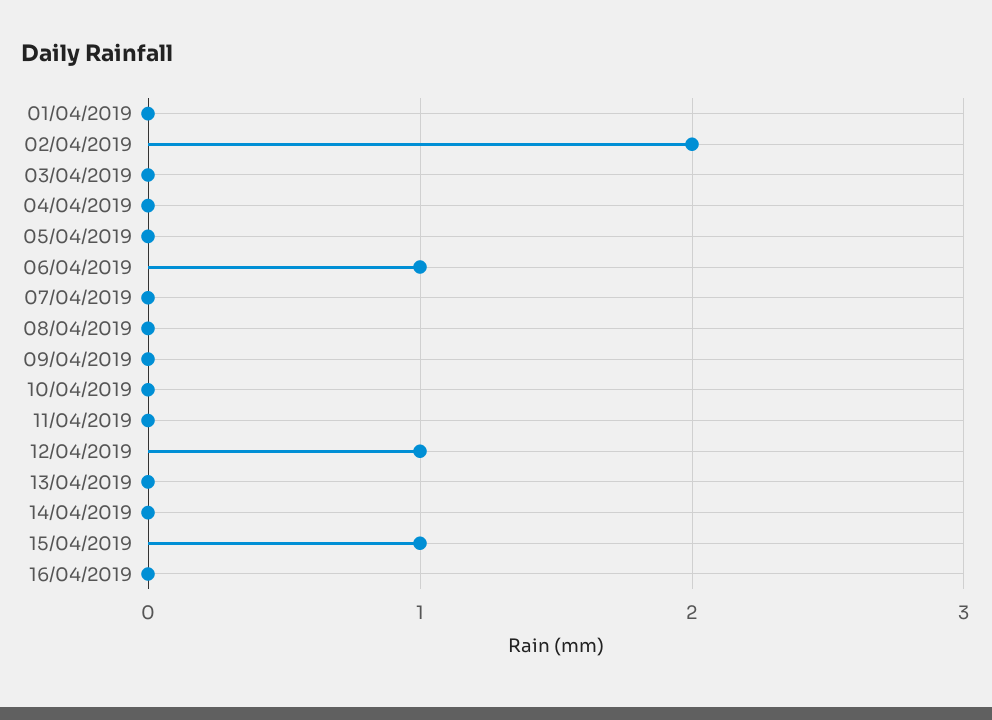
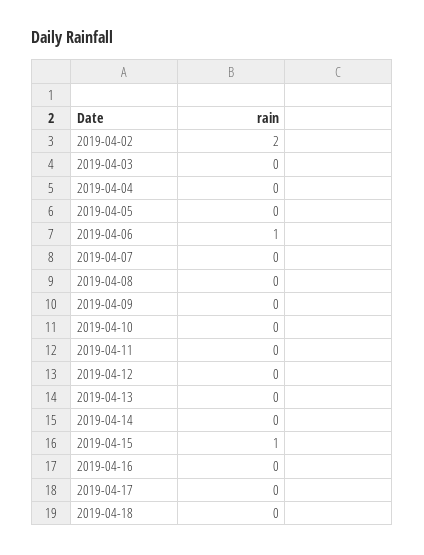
01/04/2019: 0 -> none
12/04/2019: 1 -> 0
2019-04-17: none -> 0
2019-04-18: none -> 0

